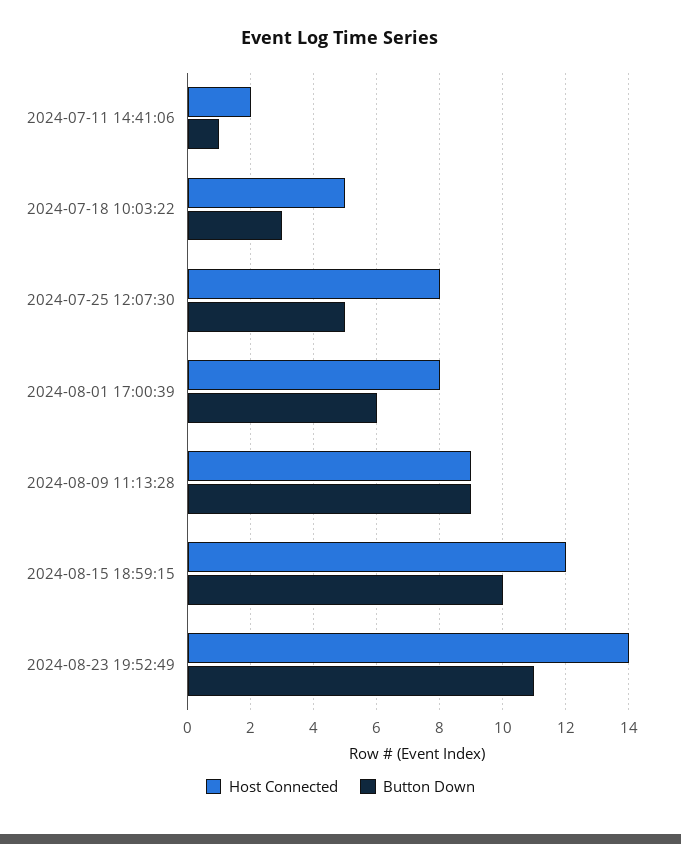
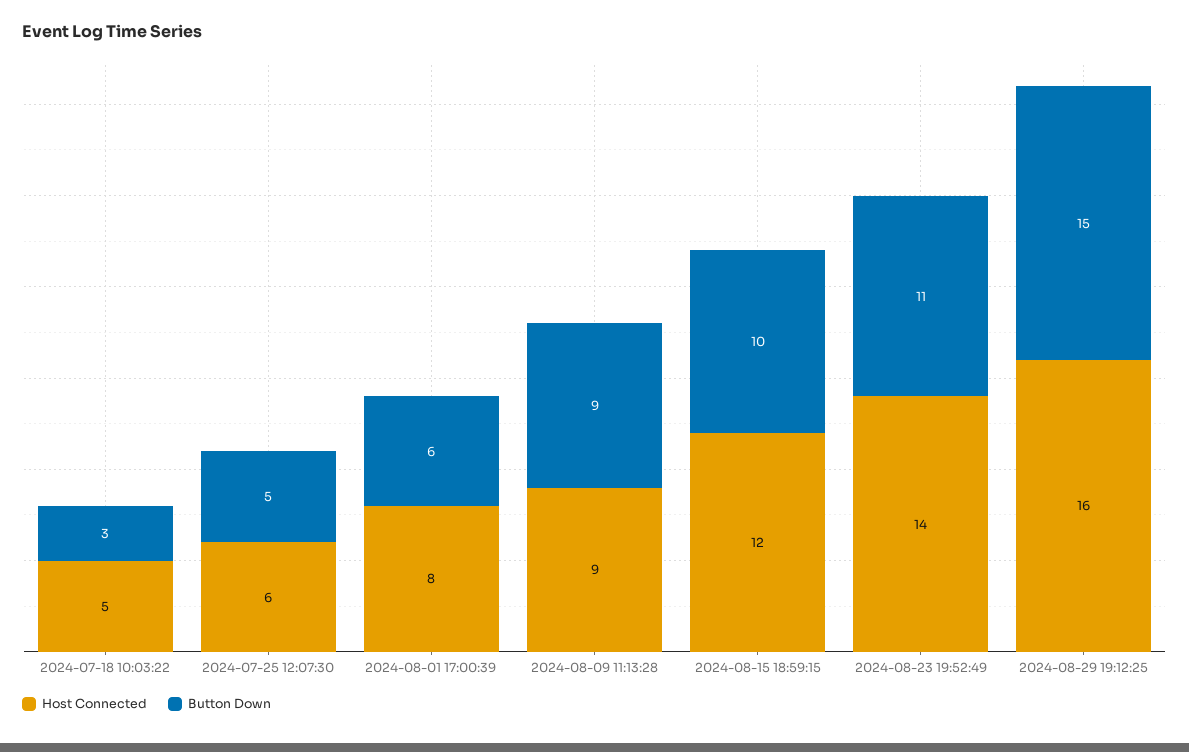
Host Connected, 2024-07-11 14:41:06: 2 -> none
Button Down, 2024-07-11 14:41:06: 1 -> none
Host Connected, 2024-07-25 12:07:30: 8 -> 6
Host Connected, 2024-08-29 19:12:25: none -> 16
Button Down, 2024-08-29 19:12:25: none -> 15

